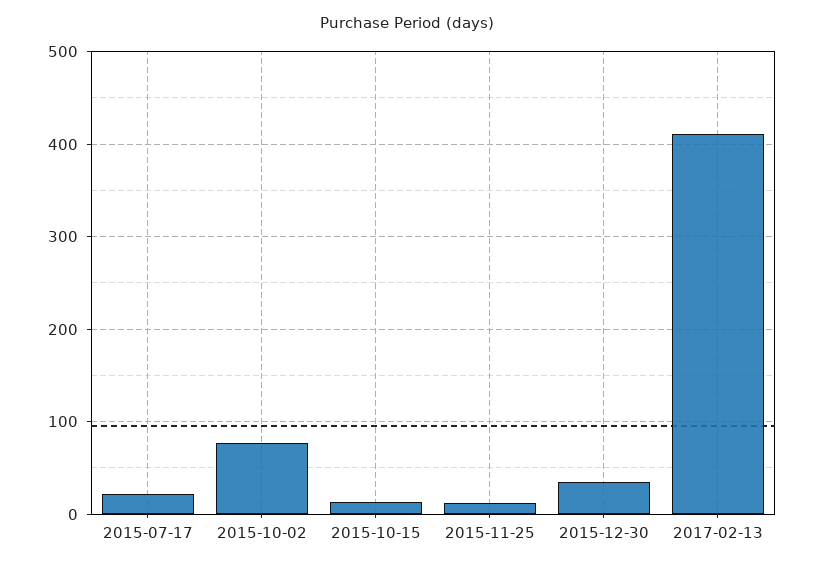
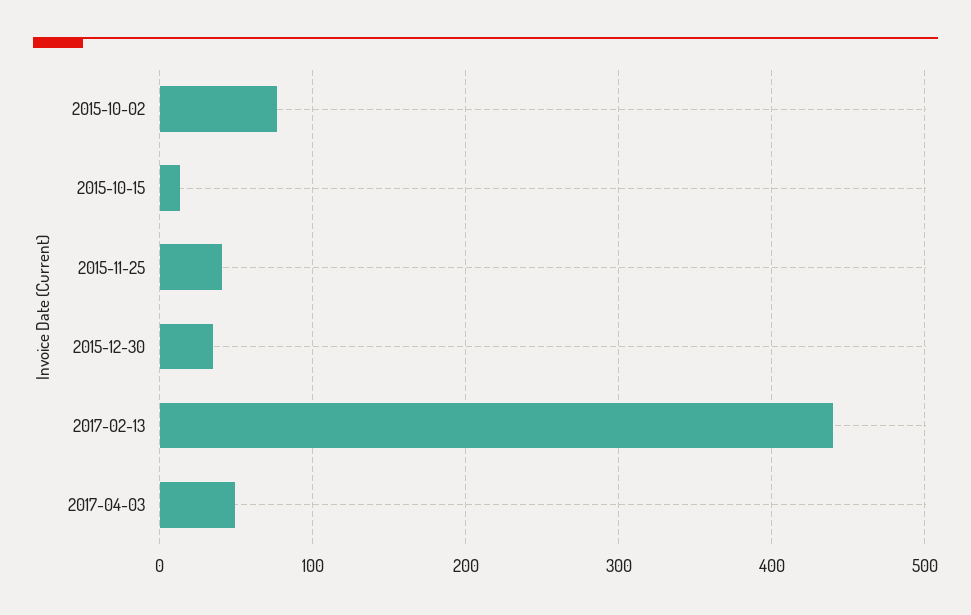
2015-07-17: 20 -> none
2015-11-25: 10 -> 40
2017-02-13: 410 -> 440
2017-04-03: none -> 50

